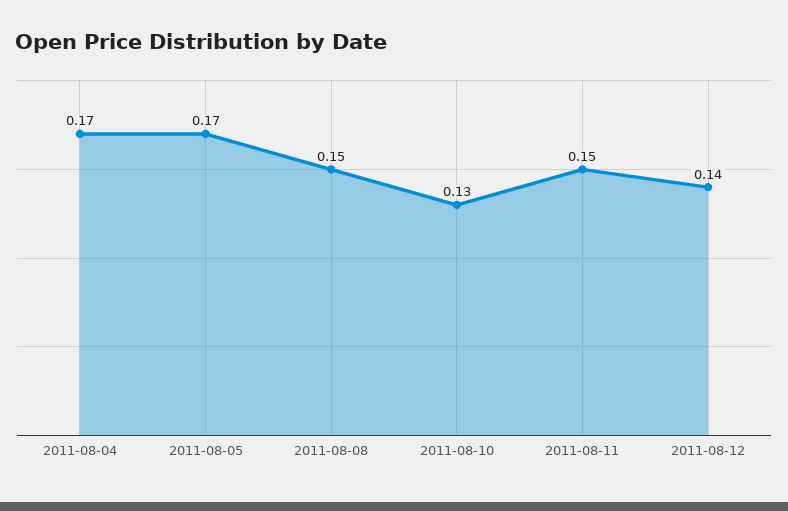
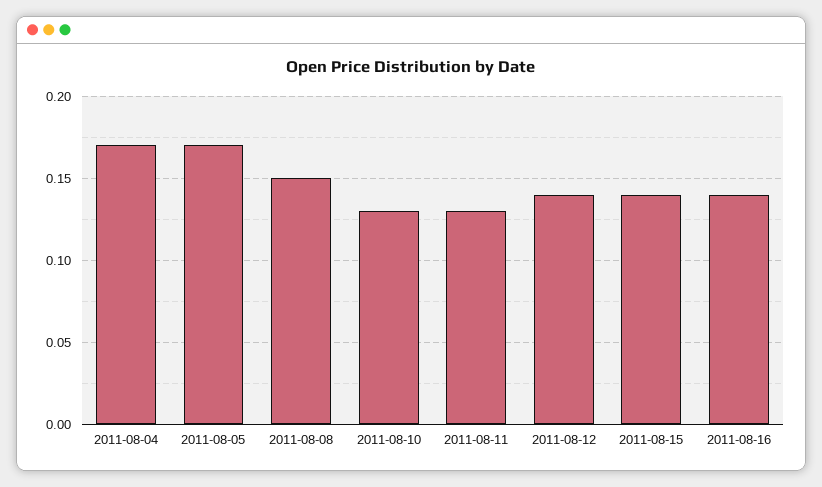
2011-08-11: 0.15 -> 0.13
2011-08-15: none -> 0.14
2011-08-16: none -> 0.14

